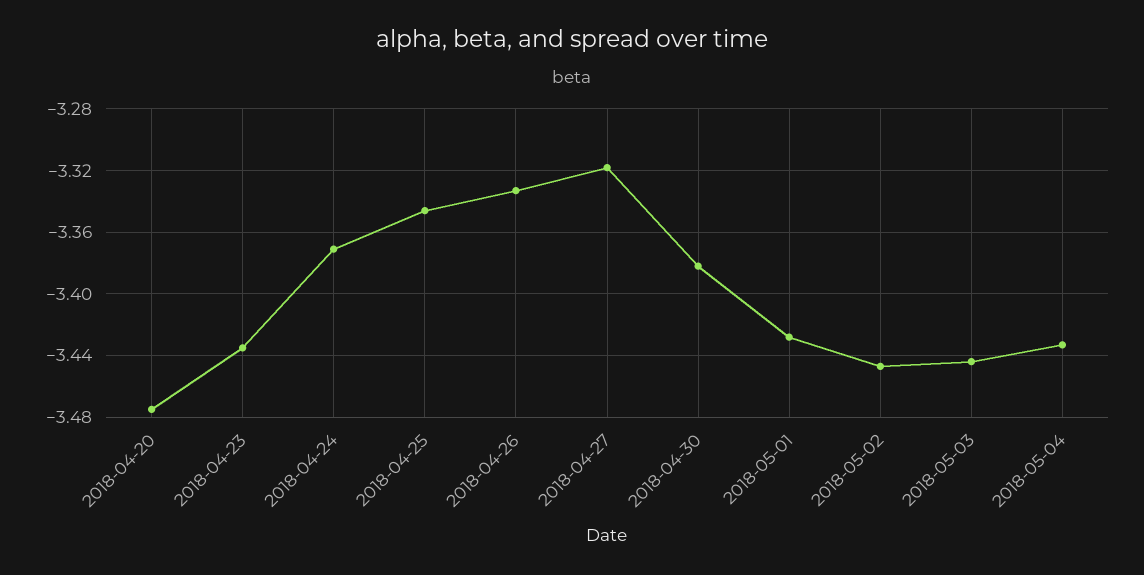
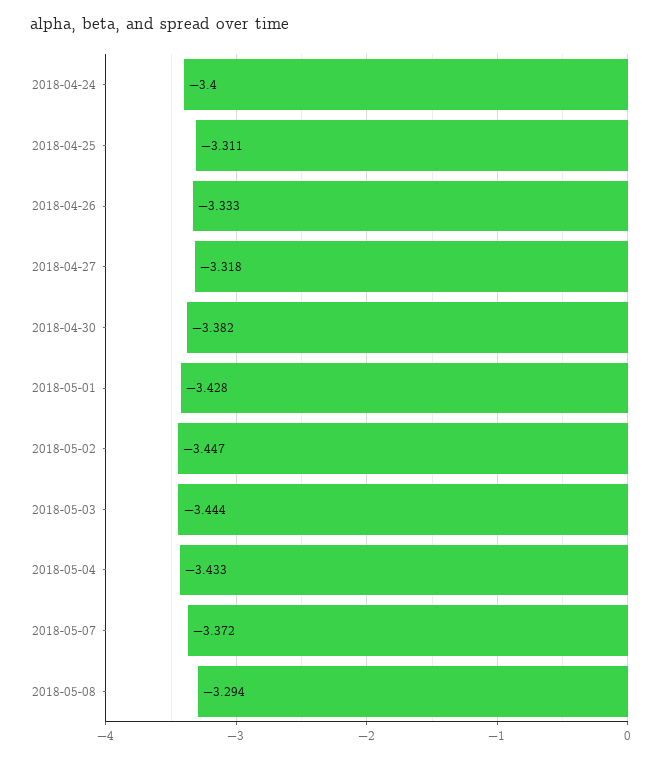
2018-04-20: -3.475 -> none
2018-04-23: -3.435 -> none
2018-04-24: -3.37 -> -3.4
2018-04-25: -3.345 -> -3.311
2018-05-07: none -> -3.372
2018-05-08: none -> -3.294

